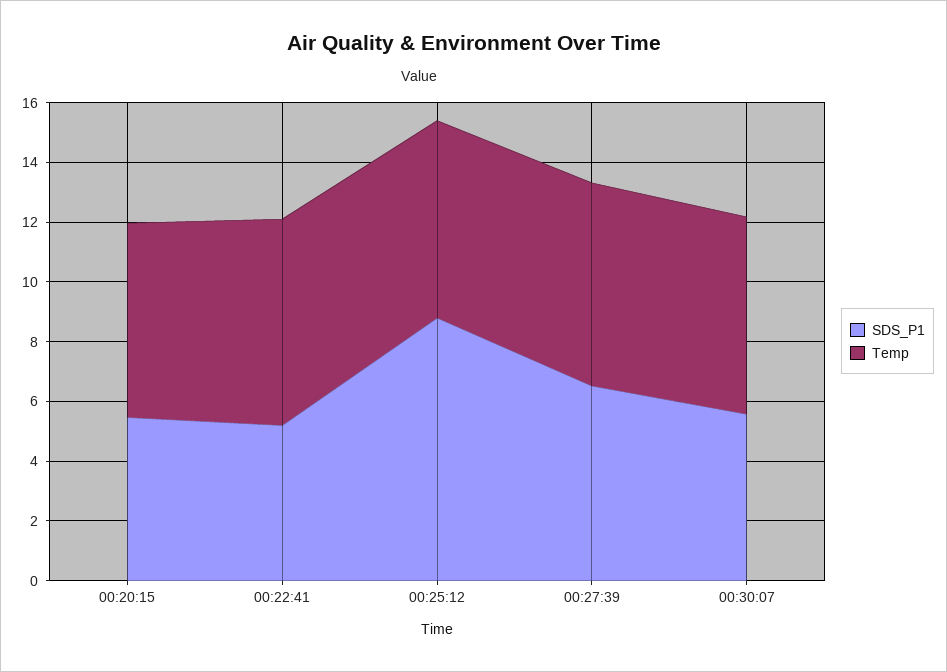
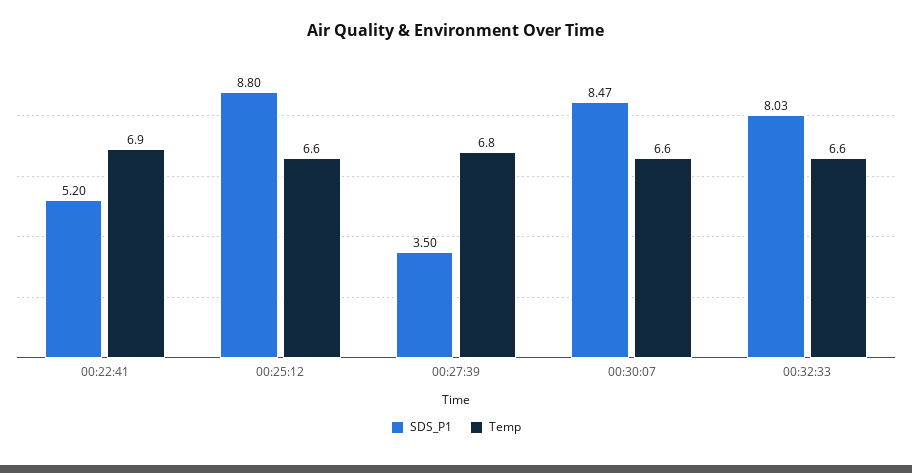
SDS_P1, 00:20:15: 5.5 -> none
Temp, 00:20:15: 6.5 -> none
SDS_P1, 00:27:39: 6.5 -> 3.5
SDS_P1, 00:30:07: 5.5 -> 8.47
SDS_P1, 00:32:33: none -> 8.03
Temp, 00:32:33: none -> 6.6

